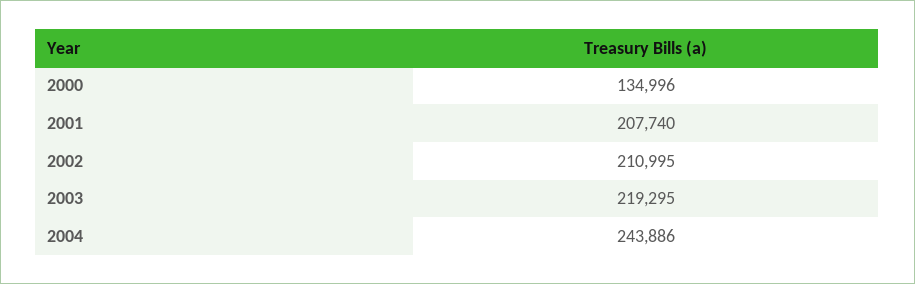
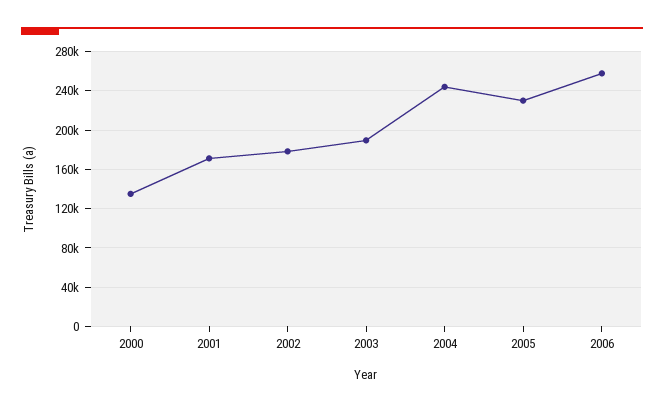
2001: 207740 -> 170000
2002: 210995 -> 180000
2003: 219295 -> 190000
2005: none -> 230000
2006: none -> 260000

